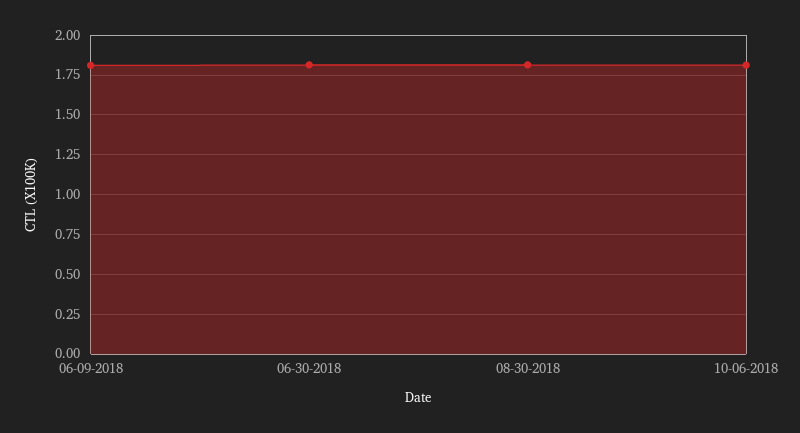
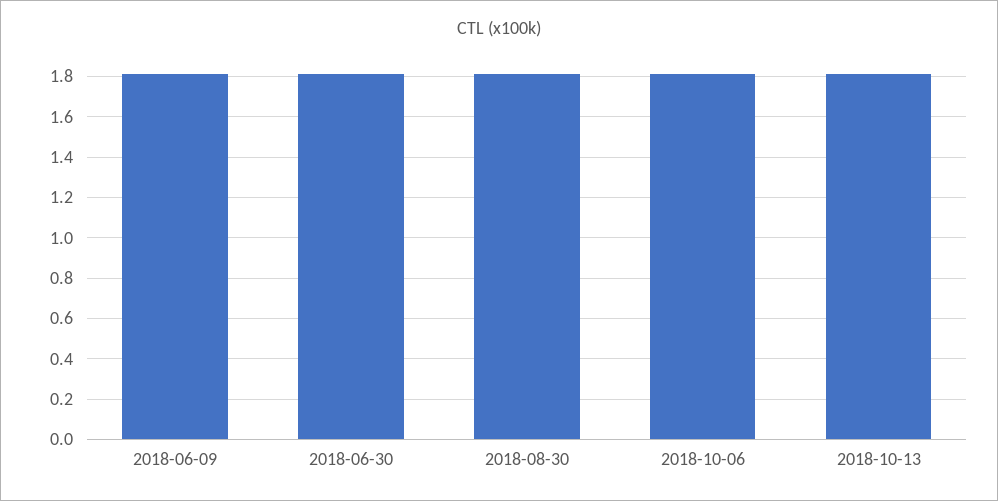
2018-10-13: none -> 1.8

